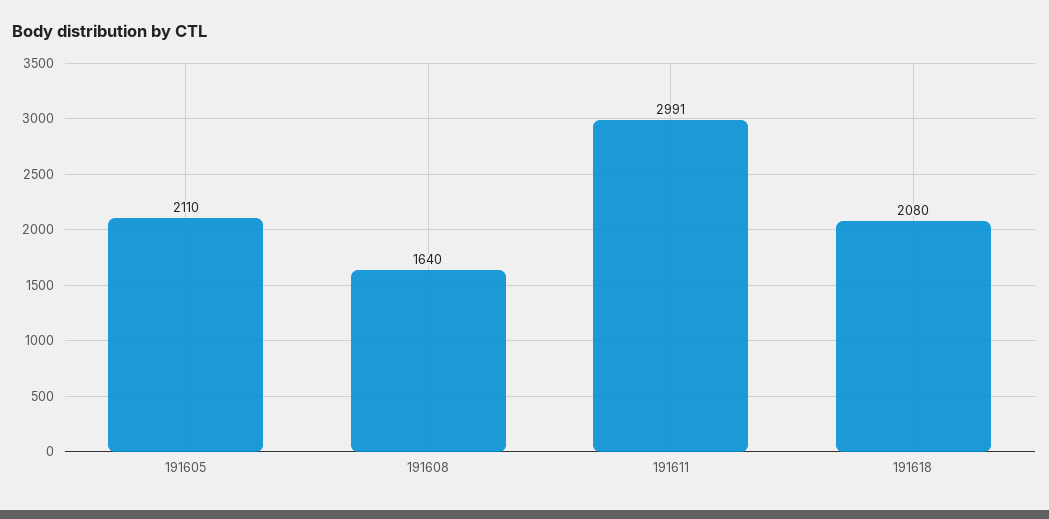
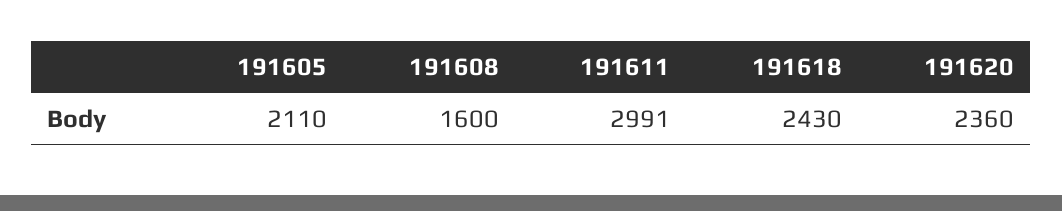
191608: 1640 -> 1600
191618: 2080 -> 2430
191620: none -> 2360

